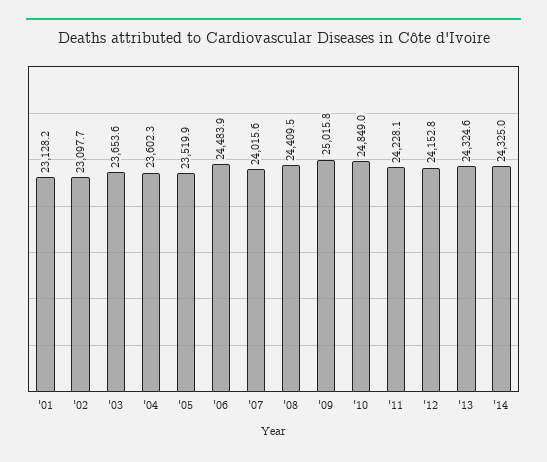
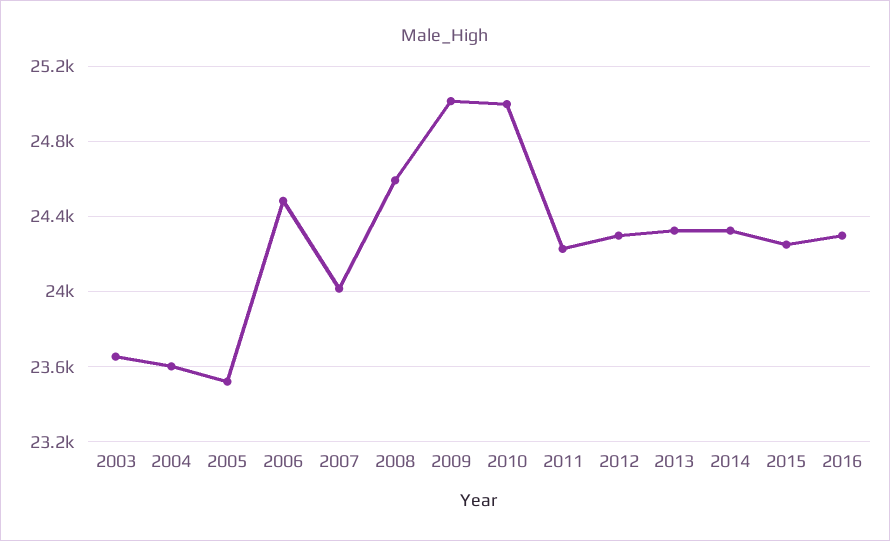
'01: 23128.2 -> none
'02: 23097.7 -> none
'08: 24409.5 -> 24600
'10: 24849 -> 25000
'12: 24152.8 -> 24300
2015: none -> 24250
2016: none -> 24300

